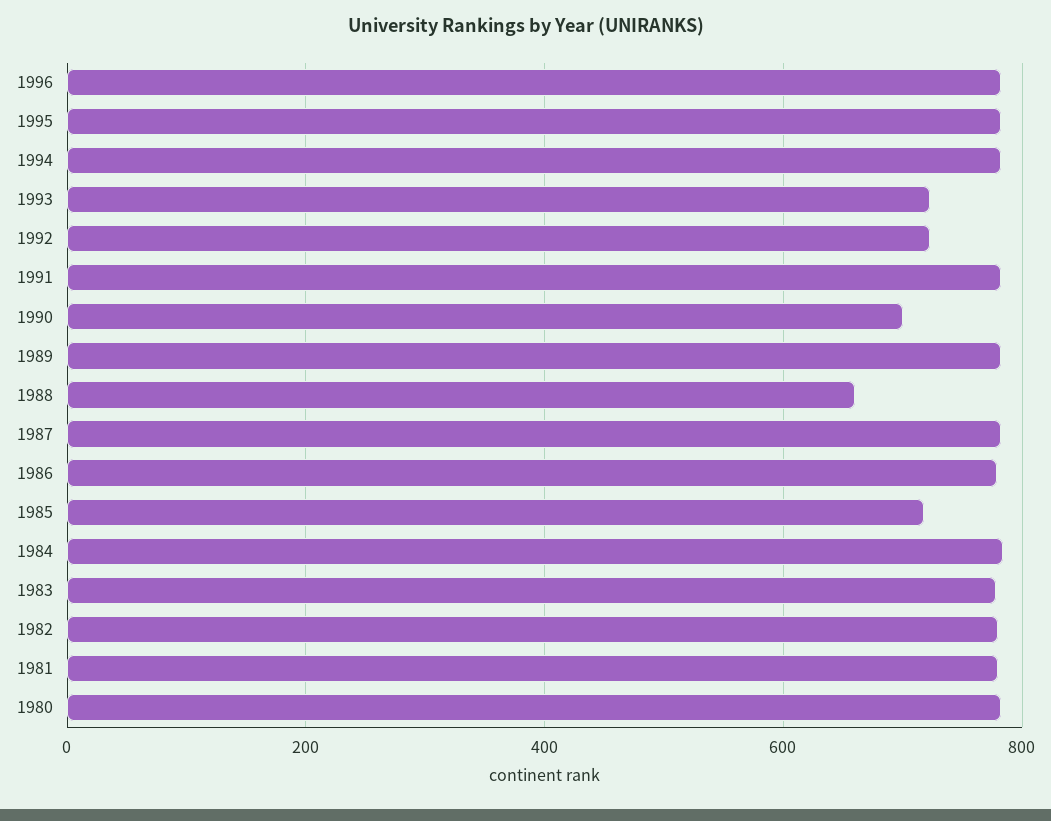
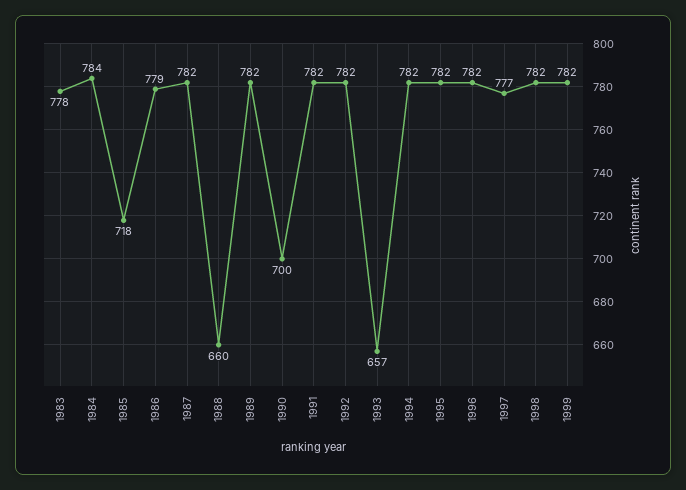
1993: 720 -> 657
1992: 720 -> 782
1982: 780 -> none
1981: 780 -> none
1980: 780 -> none
1997: none -> 777
1998: none -> 782
1999: none -> 782

